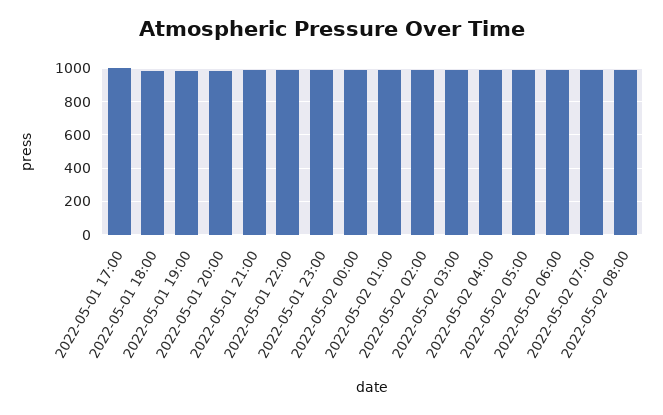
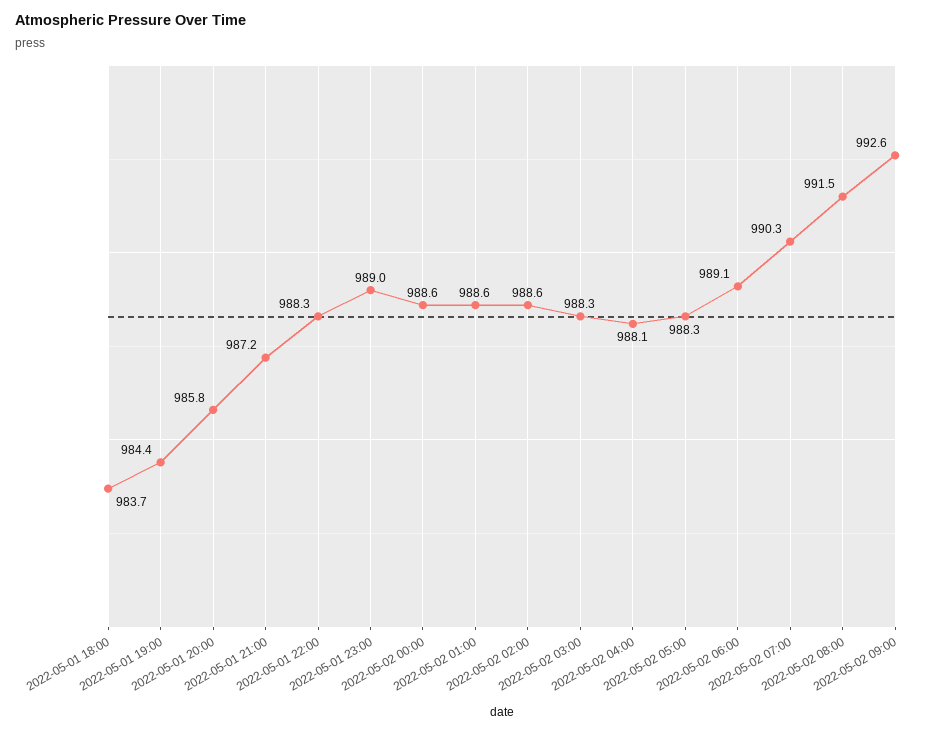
2022-05-01 17:00: 1000 -> none
2022-05-02 09:00: none -> 992.6

